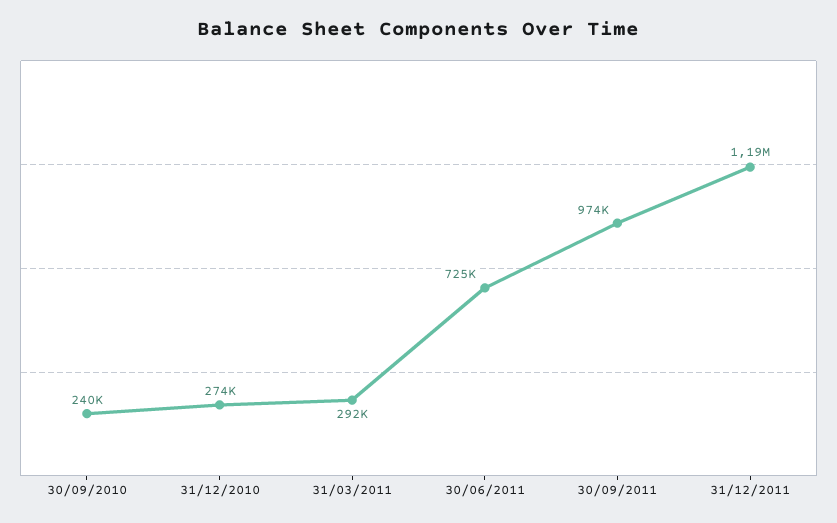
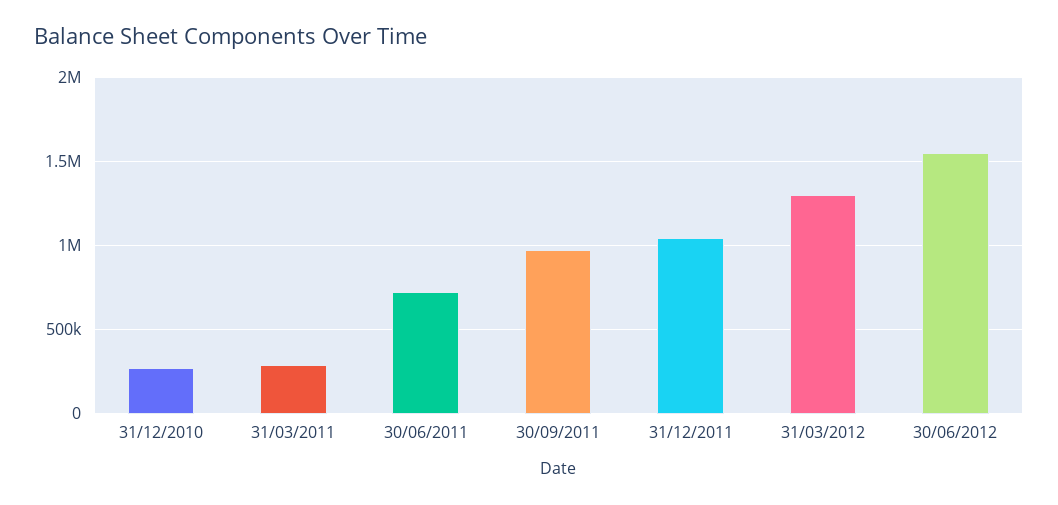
30/09/2010: 240000 -> none
31/12/2011: 1190000 -> 1050000
31/03/2012: none -> 1300000
30/06/2012: none -> 1550000

